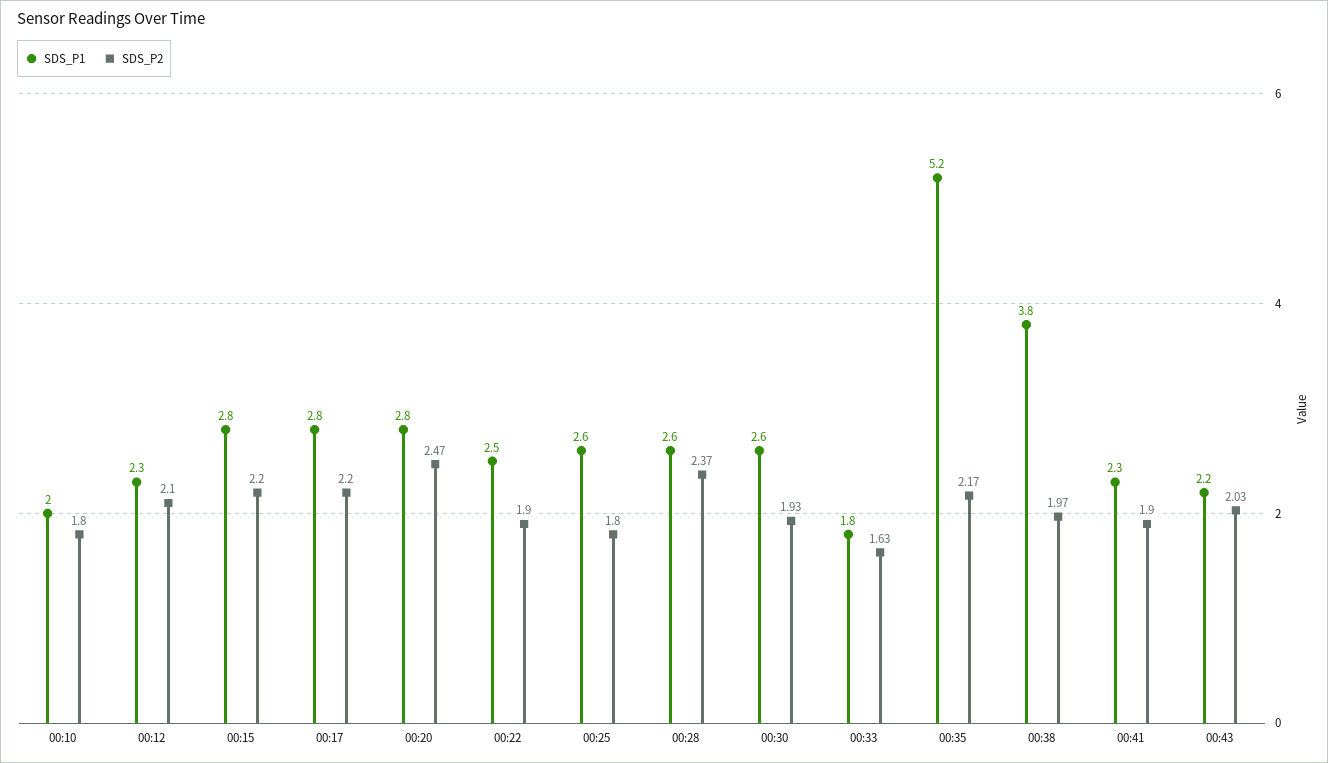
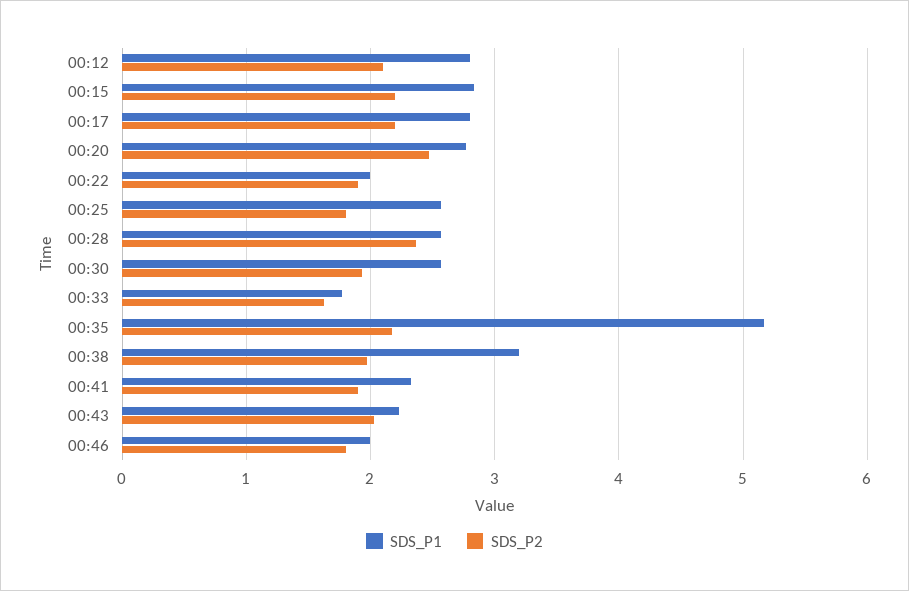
SDS_P1, 00:10: 2 -> none
SDS_P2, 00:10: 1.8 -> none
SDS_P1, 00:12: 2.3 -> 2.8
SDS_P1, 00:22: 2.5 -> 2
SDS_P1, 00:38: 3.8 -> 3.2
SDS_P1, 00:46: none -> 2
SDS_P2, 00:46: none -> 1.8

